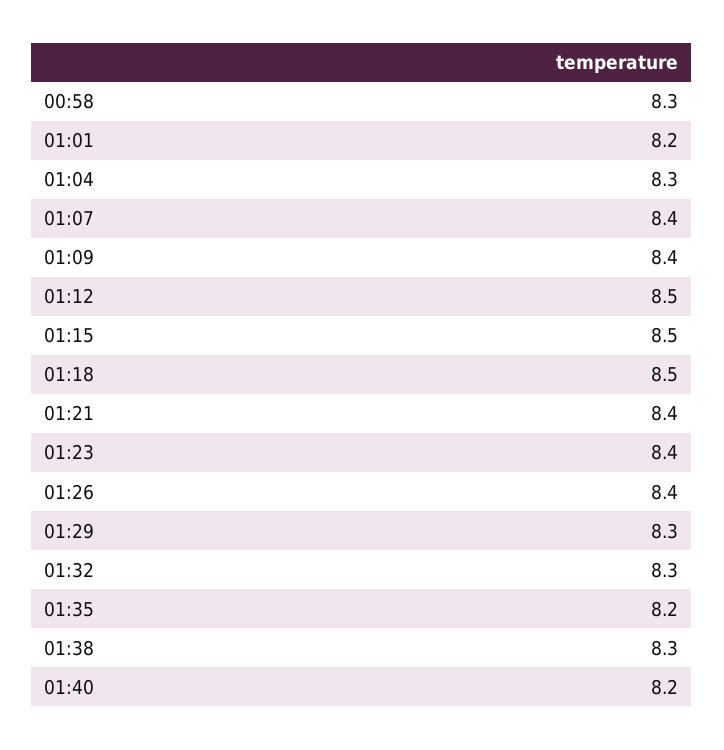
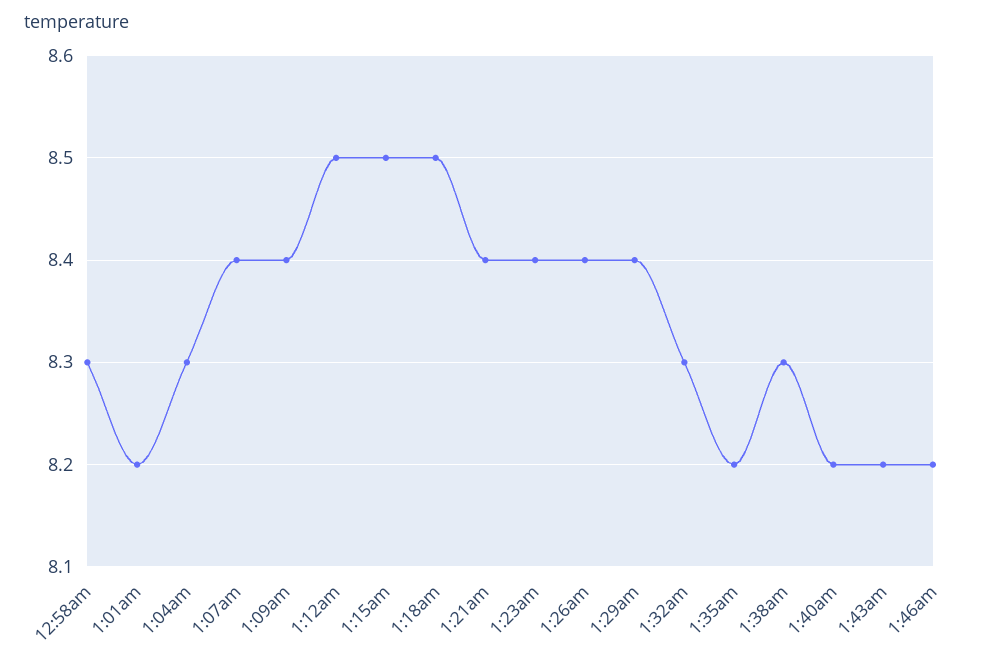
01:29: 8.3 -> 8.4
1:43am: none -> 8.2
1:46am: none -> 8.2

